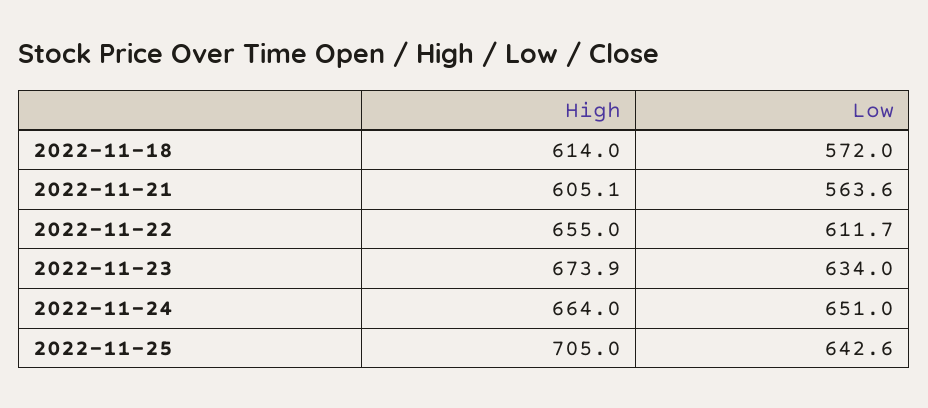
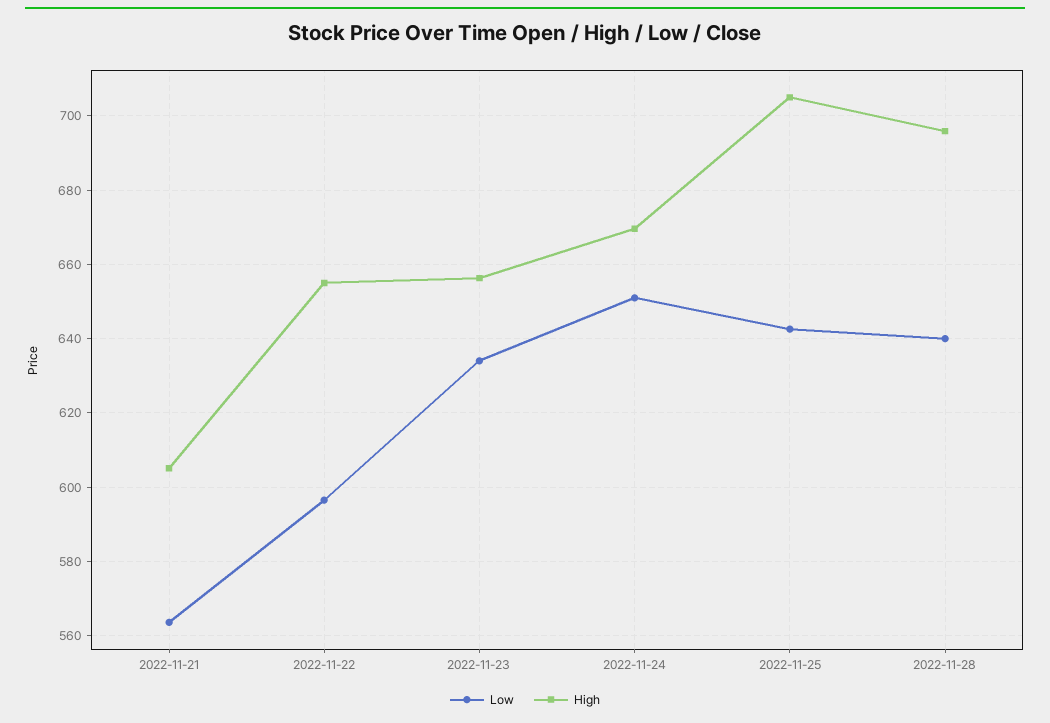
High, 2022-11-18: 614 -> none
Low, 2022-11-18: 572 -> none
Low, 2022-11-22: 611.7 -> 596
High, 2022-11-23: 673.9 -> 656
High, 2022-11-24: 664 -> 670
Low, 2022-11-28: none -> 640
High, 2022-11-28: none -> 696

